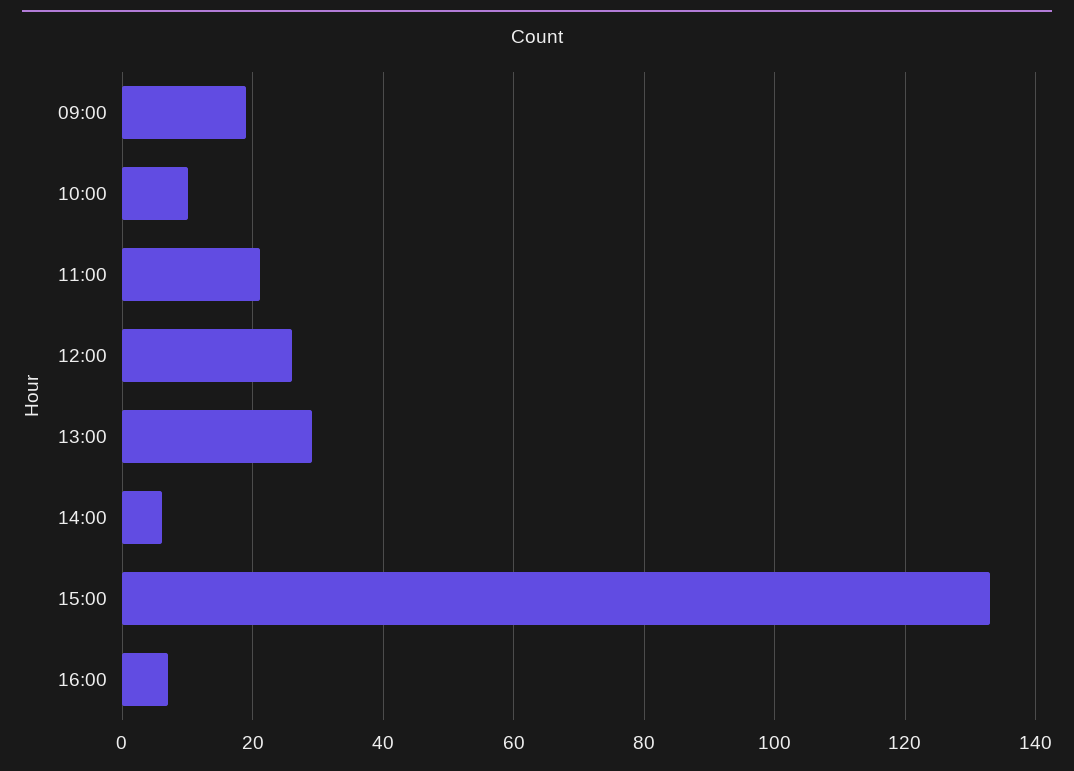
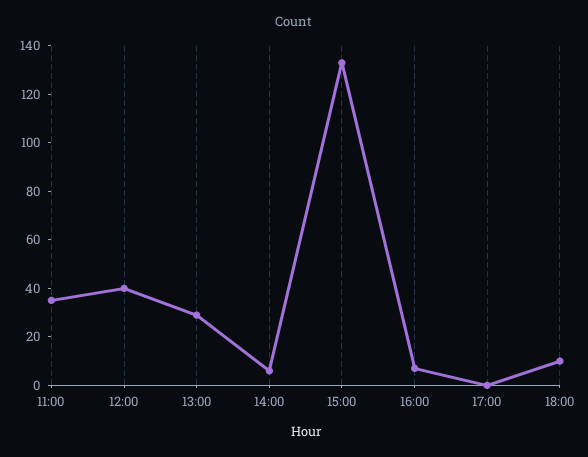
09:00: 20 -> none
10:00: 10 -> none
11:00: 20 -> 35
12:00: 25 -> 40
17:00: none -> 0
18:00: none -> 10

